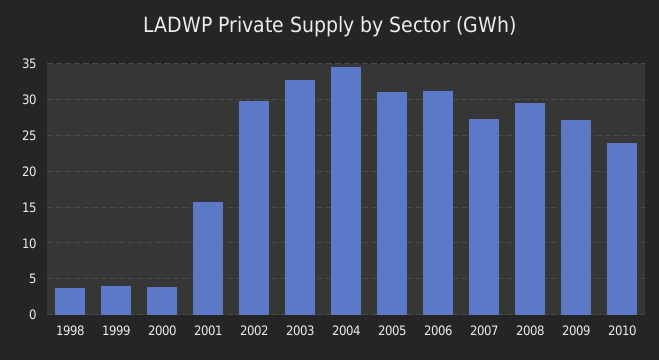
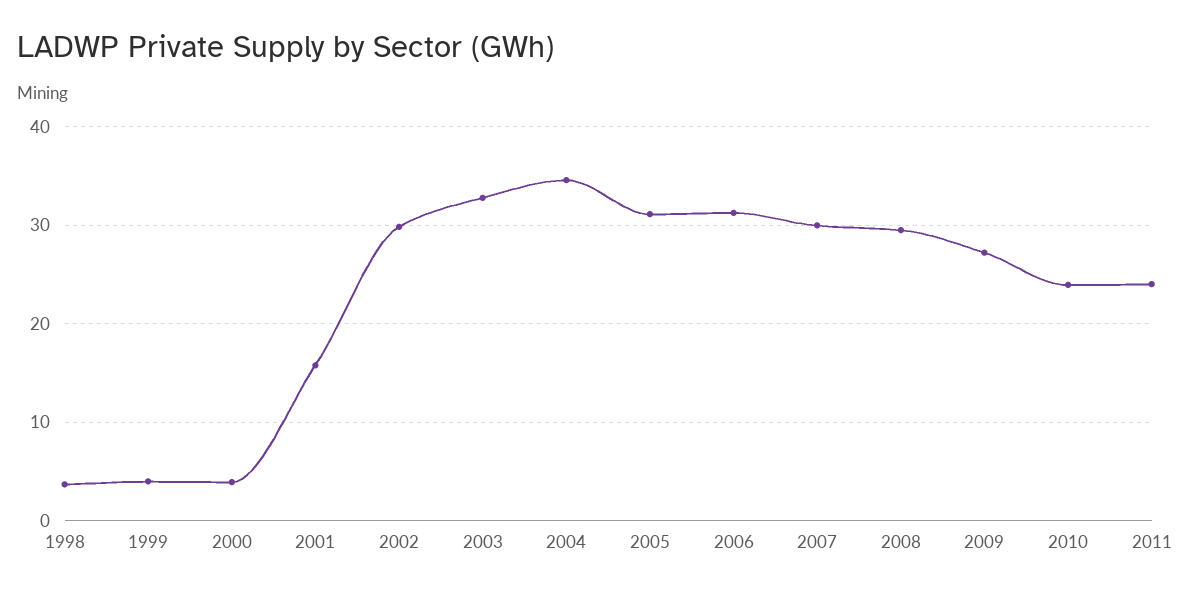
2007: 27 -> 30
2011: none -> 24

